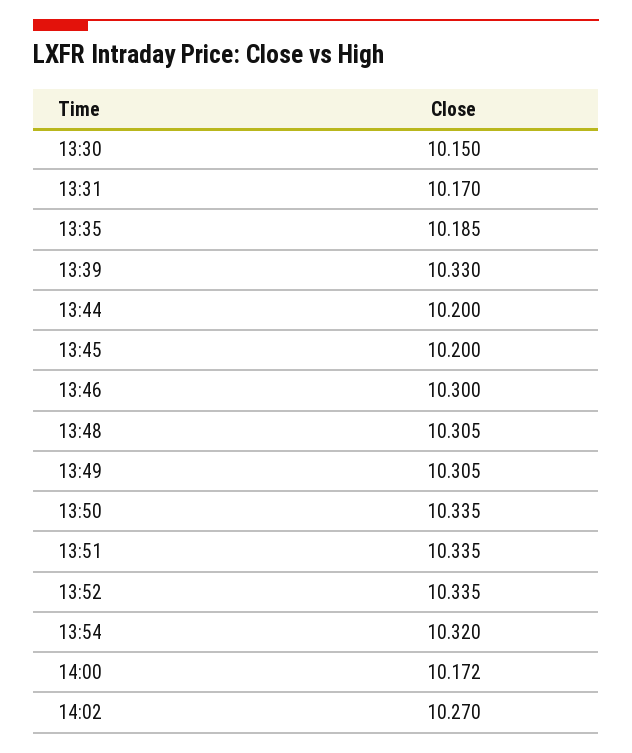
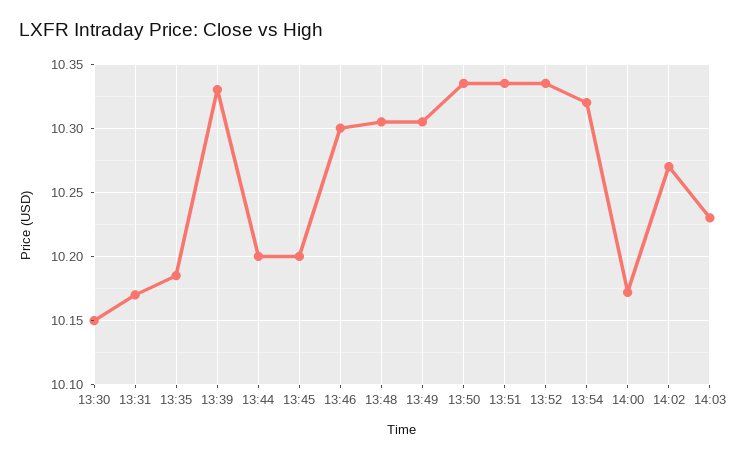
14:03: none -> 10.23

